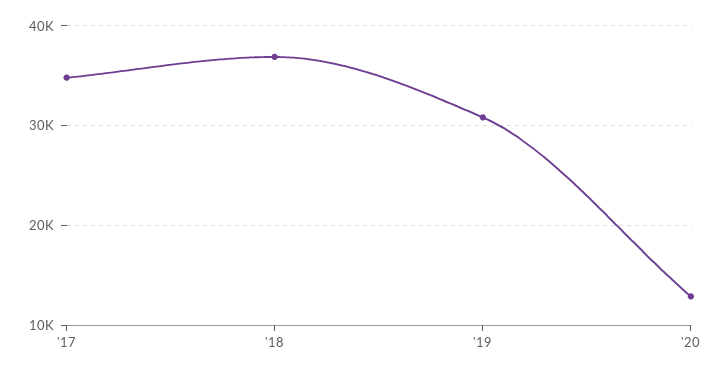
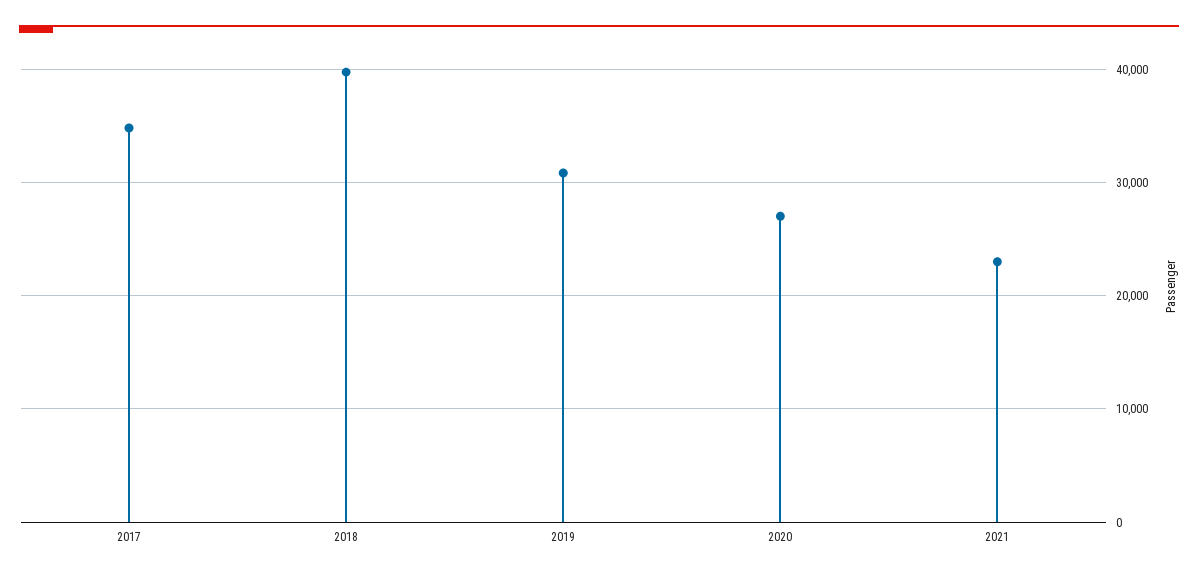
'18: 37000 -> 40000
'20: 13000 -> 27000
2021: none -> 23000

